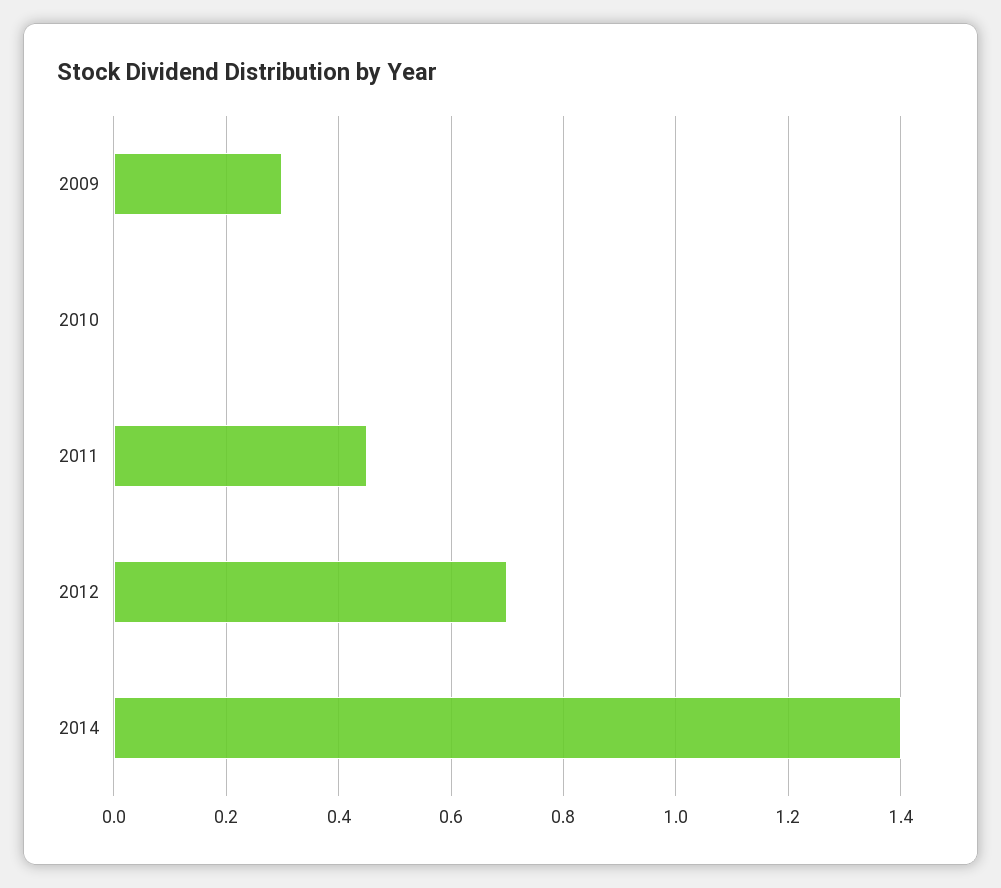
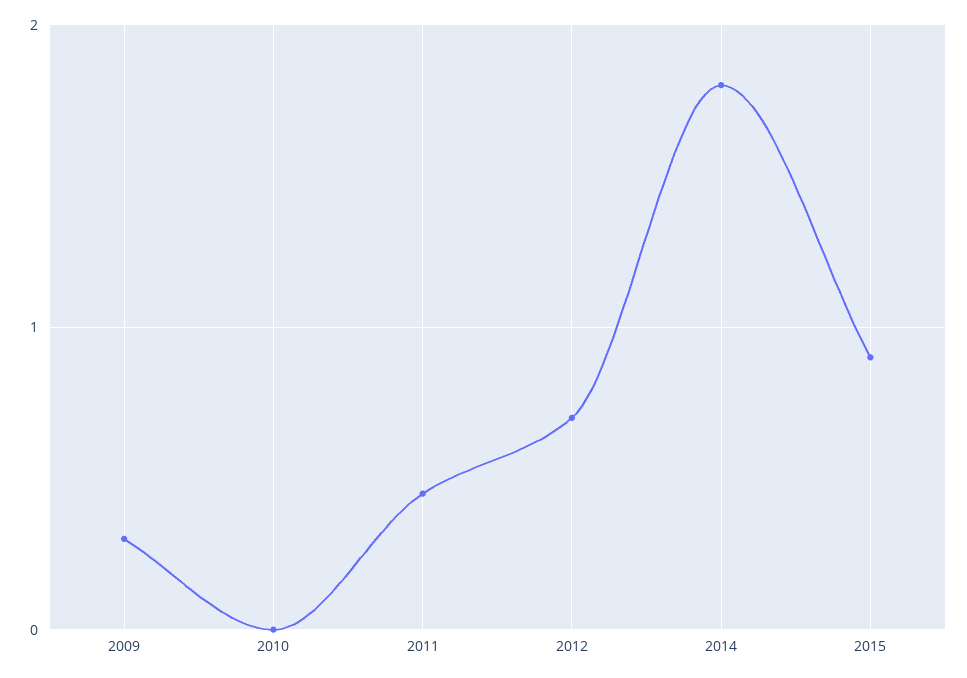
2014: 1.4 -> 1.8
2015: none -> 0.9

